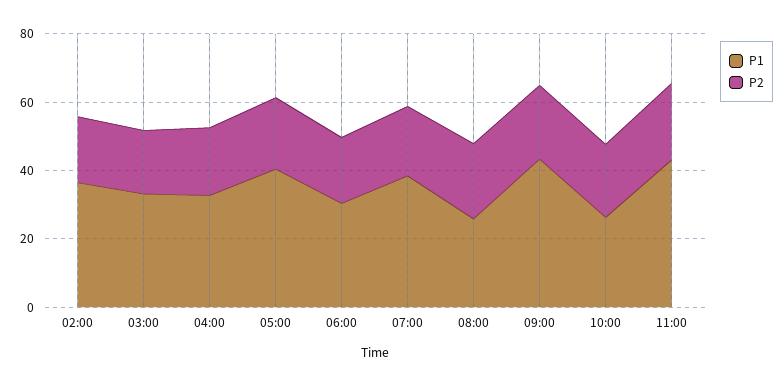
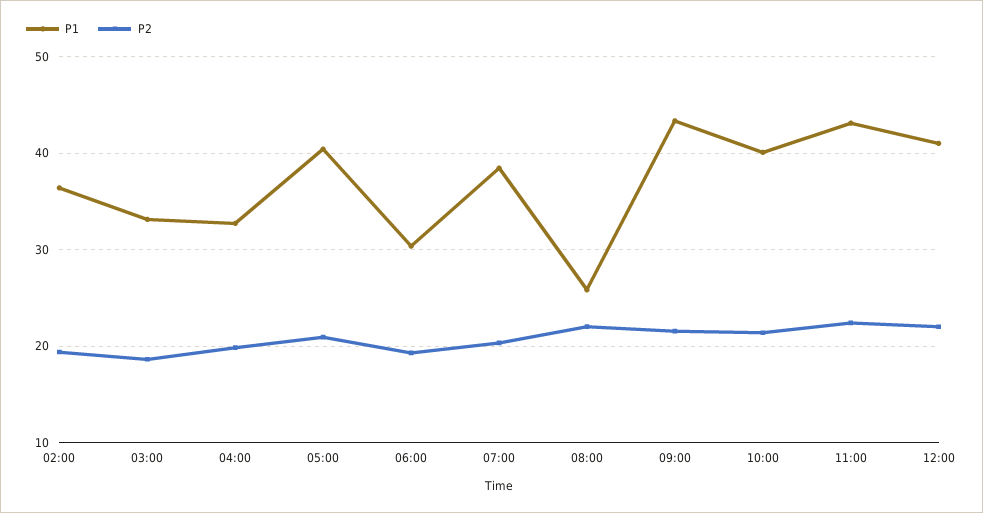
P1, 10:00: 25 -> 40
P1, 12:00: none -> 41
P2, 12:00: none -> 22

